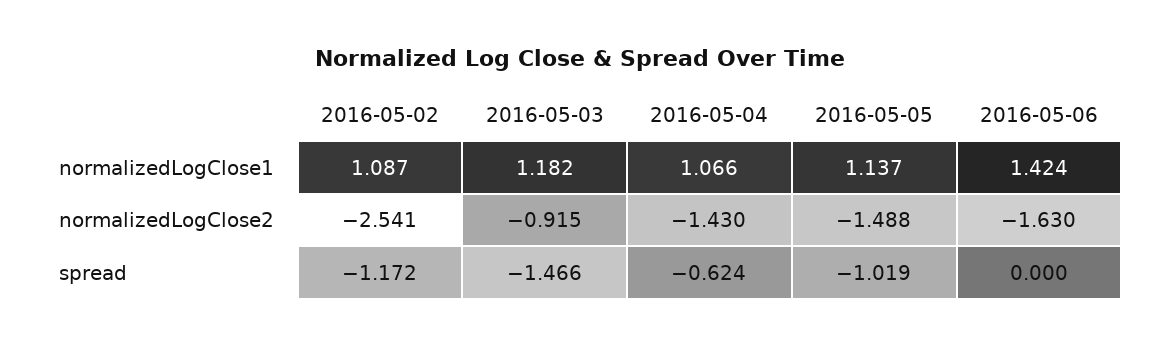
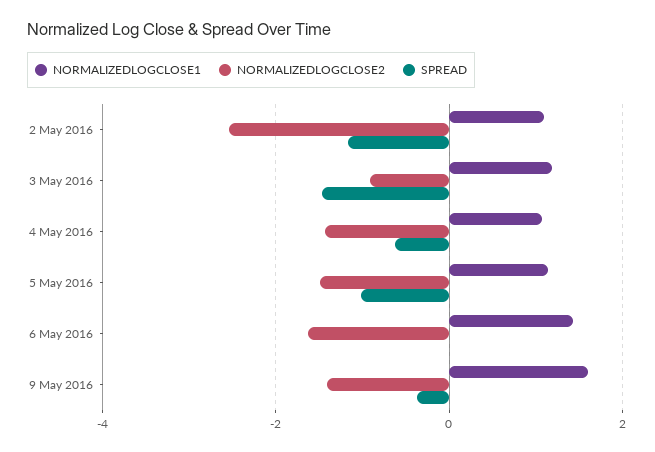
normalizedLogClose1, 9 May 2016: none -> 1.6
normalizedLogClose2, 9 May 2016: none -> -1.4
spread, 9 May 2016: none -> -0.4

